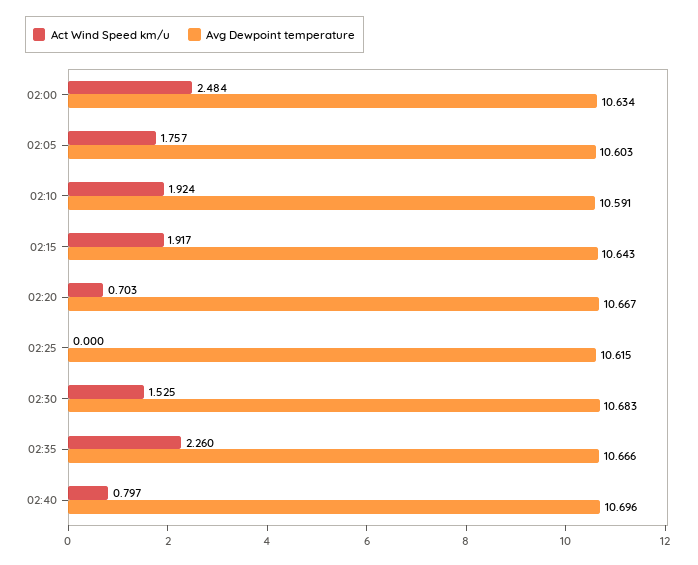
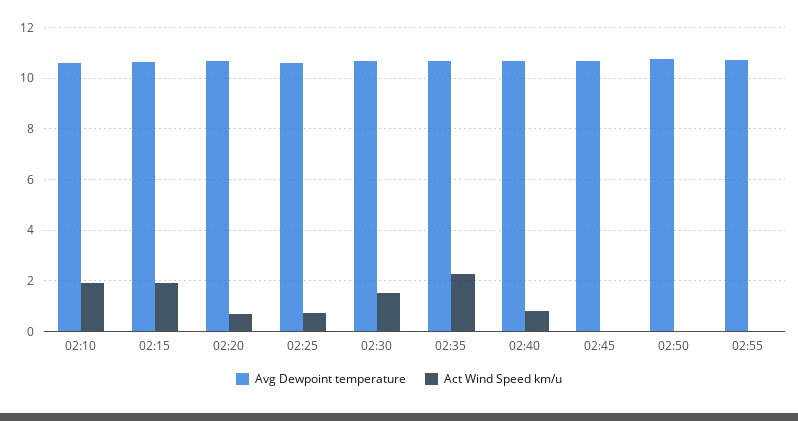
Act Wind Speed km/u, 02:00: 2.484 -> none
Avg Dewpoint temperature, 02:00: 10.634 -> none
Act Wind Speed km/u, 02:05: 1.757 -> none
Avg Dewpoint temperature, 02:05: 10.603 -> none
Act Wind Speed km/u, 02:25: 0 -> 0.75
Avg Dewpoint temperature, 02:45: none -> 10.75
Act Wind Speed km/u, 02:45: none -> 0
Avg Dewpoint temperature, 02:50: none -> 10.75
Act Wind Speed km/u, 02:50: none -> 0
Avg Dewpoint temperature, 02:55: none -> 10.75
Act Wind Speed km/u, 02:55: none -> 0

